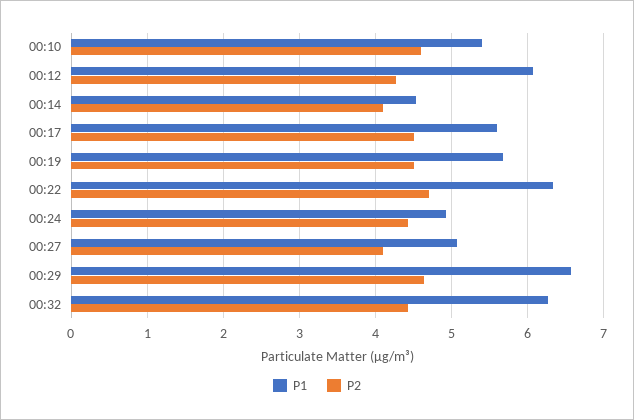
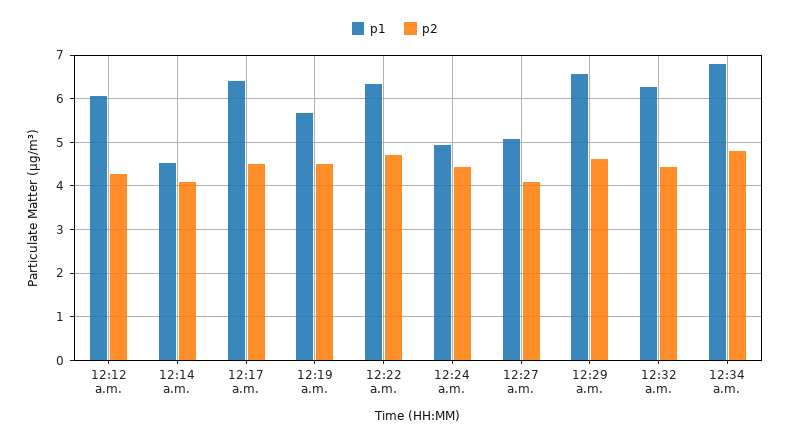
P1, 00:10: 5.4 -> none
P2, 00:10: 4.6 -> none
P1, 00:17: 5.6 -> 6.4
P1, 12:34 a.m.: none -> 6.8
P2, 12:34 a.m.: none -> 4.8

